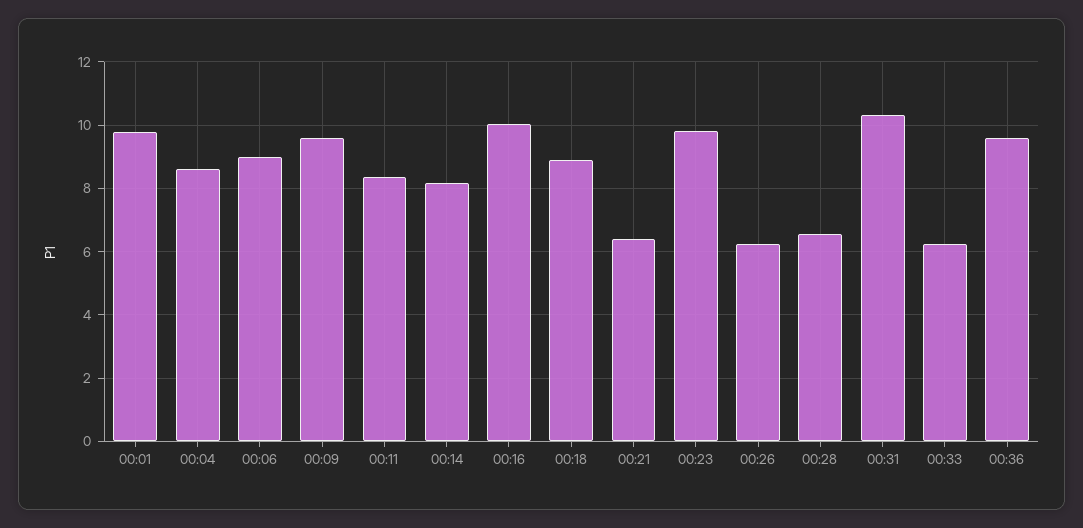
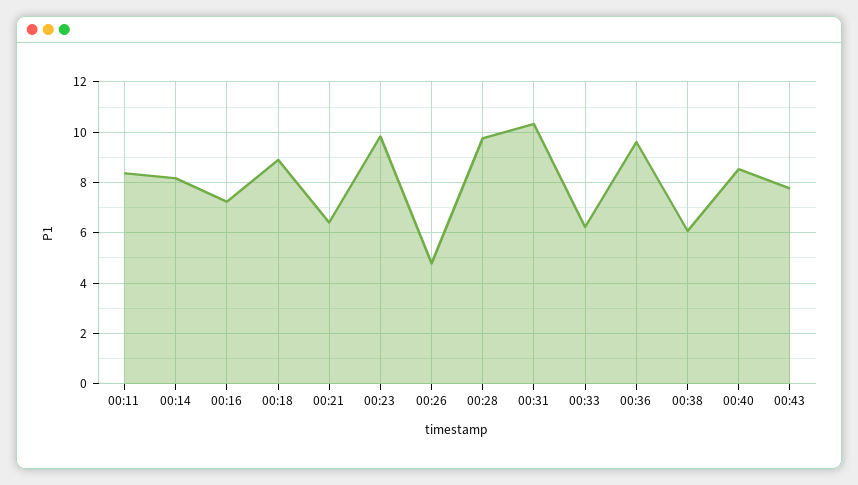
00:01: 9.8 -> none
00:04: 8.6 -> none
00:06: 9 -> none
00:09: 9.6 -> none
00:16: 10 -> 7.25
00:26: 6.2 -> 4.75
00:28: 6.6 -> 9.75
00:38: none -> 6
00:40: none -> 8.5
00:43: none -> 7.75

